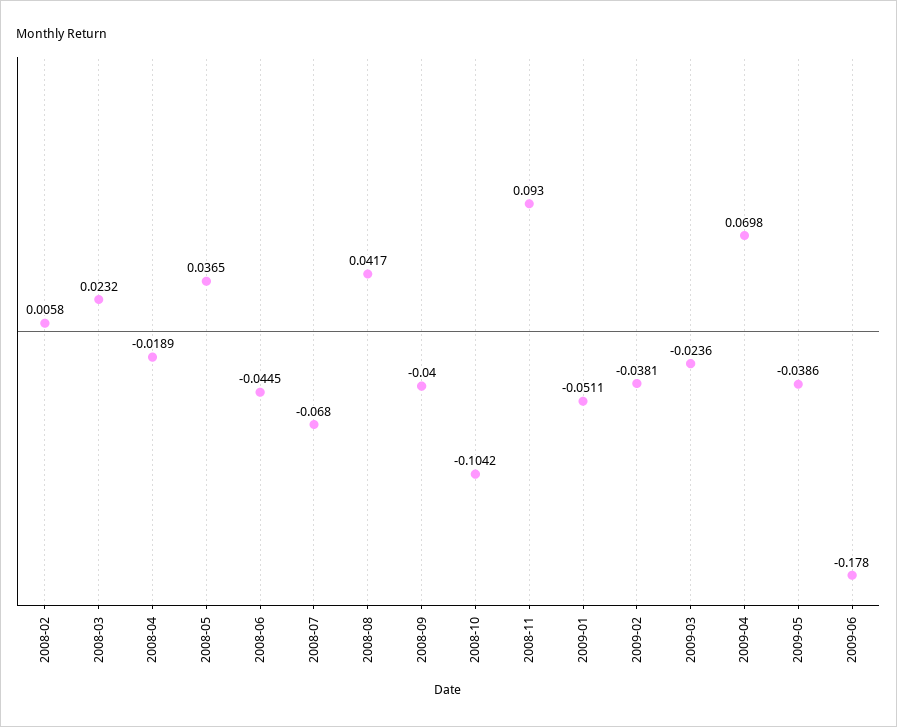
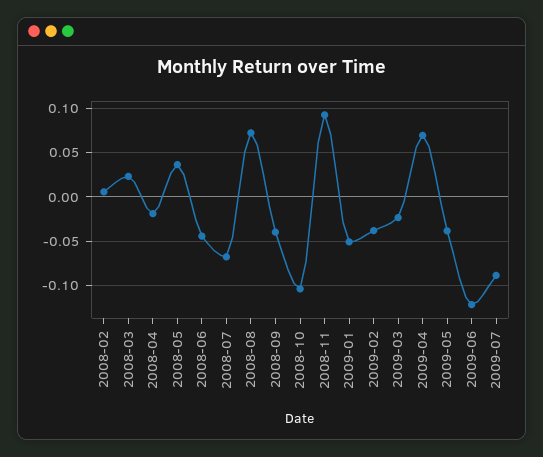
2008-08: 0.0417 -> 0.07
2009-06: -0.178 -> -0.12
2009-07: none -> -0.09

